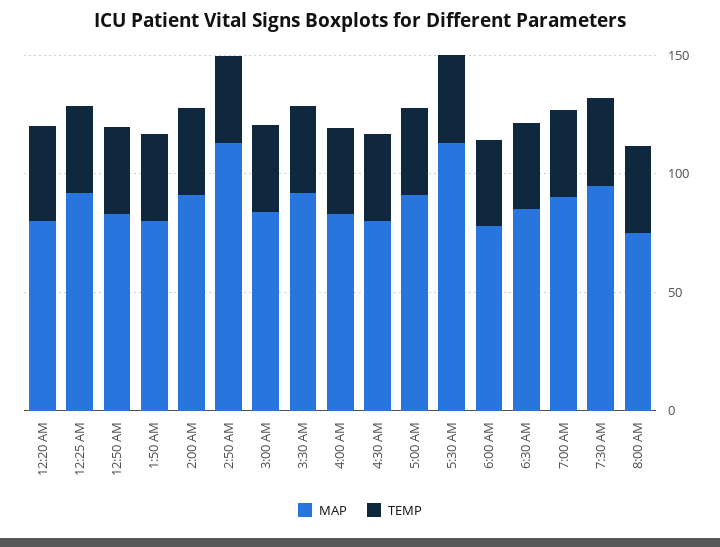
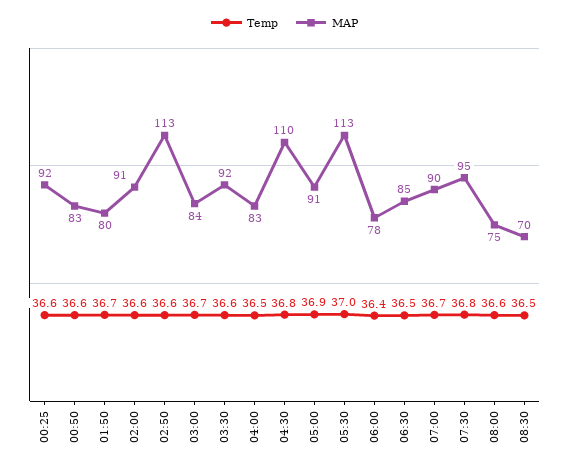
MAP, 12:20 AM: 80 -> none
TEMP, 12:20 AM: 40 -> none
MAP, 4:30 AM: 80 -> 110
TEMP, 08:30: none -> 36.5
MAP, 08:30: none -> 70

